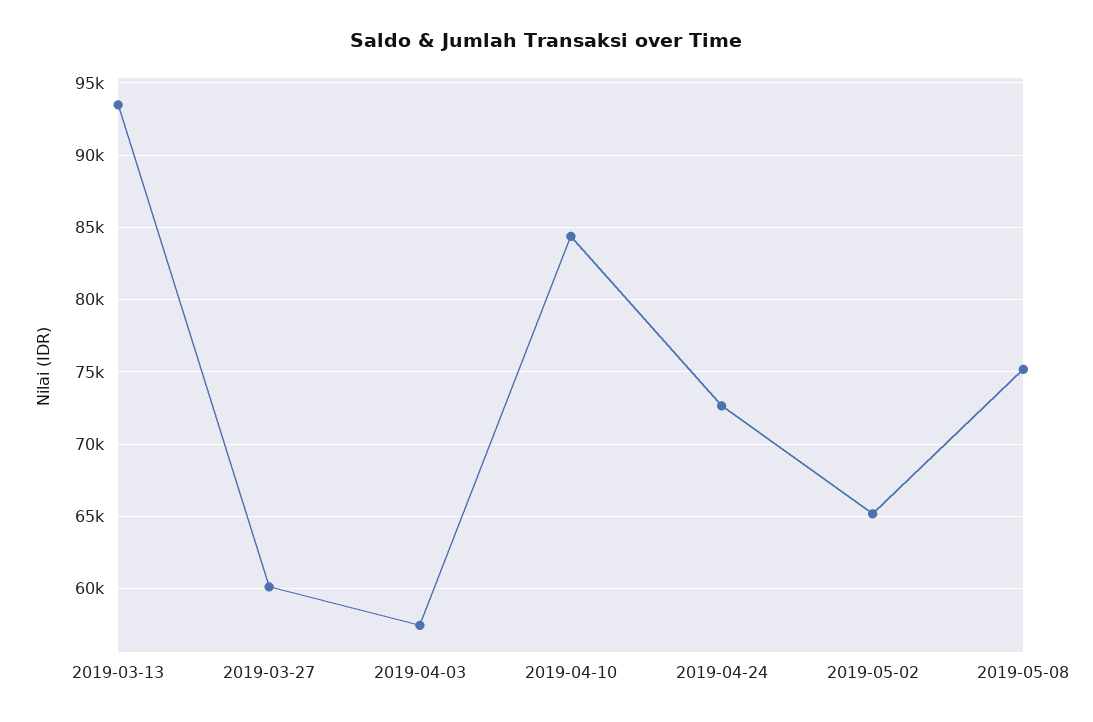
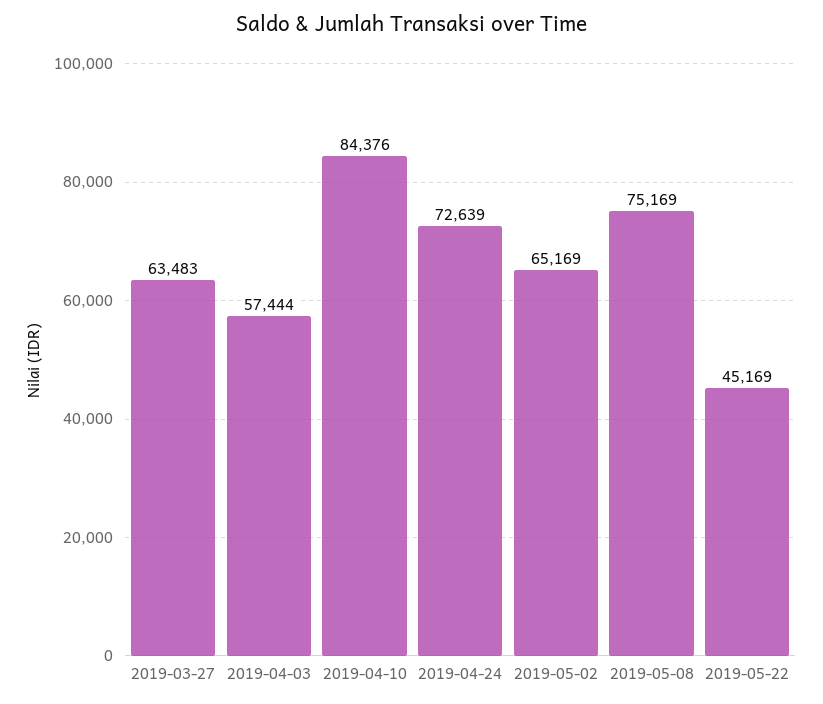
2019-03-13: 93500 -> none
2019-03-27: 60000 -> 63483
2019-05-22: none -> 45169

